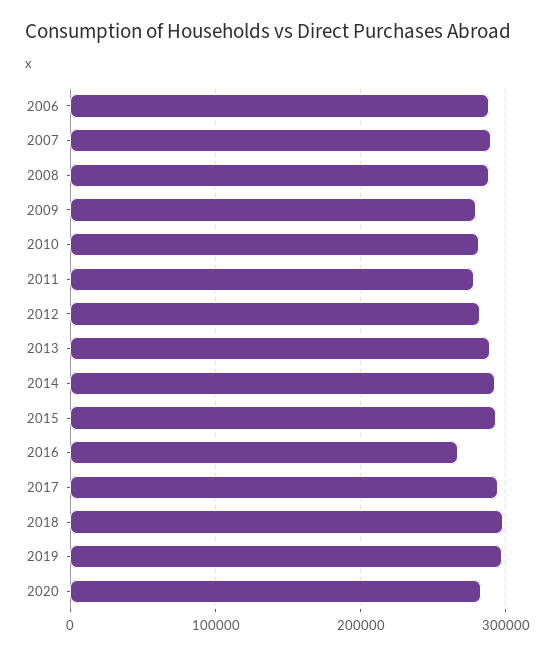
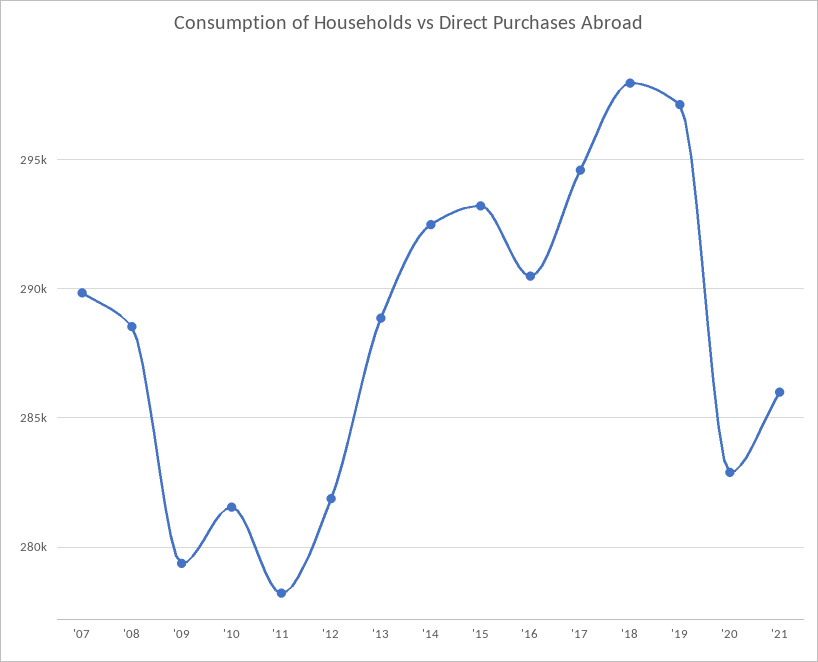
2006: 290000 -> none
2016: 270000 -> 290500
'21: none -> 286000

